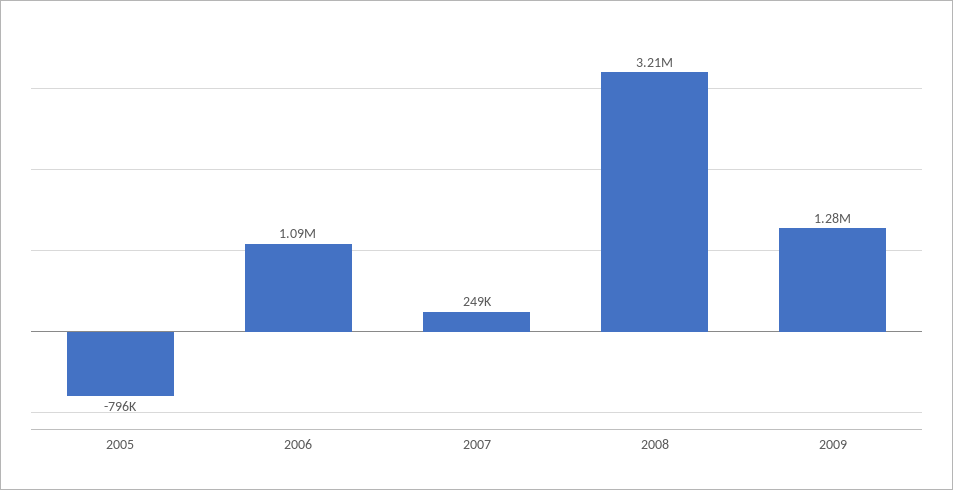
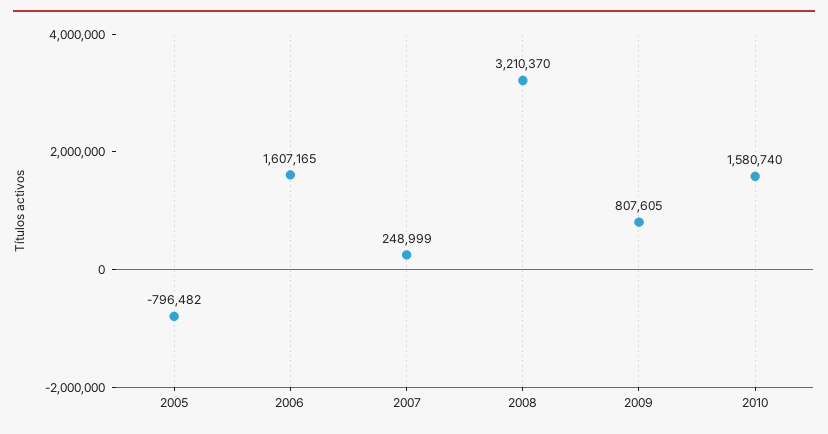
2006: 1090000 -> 1607165
2009: 1280000 -> 807605
2010: none -> 1580740

